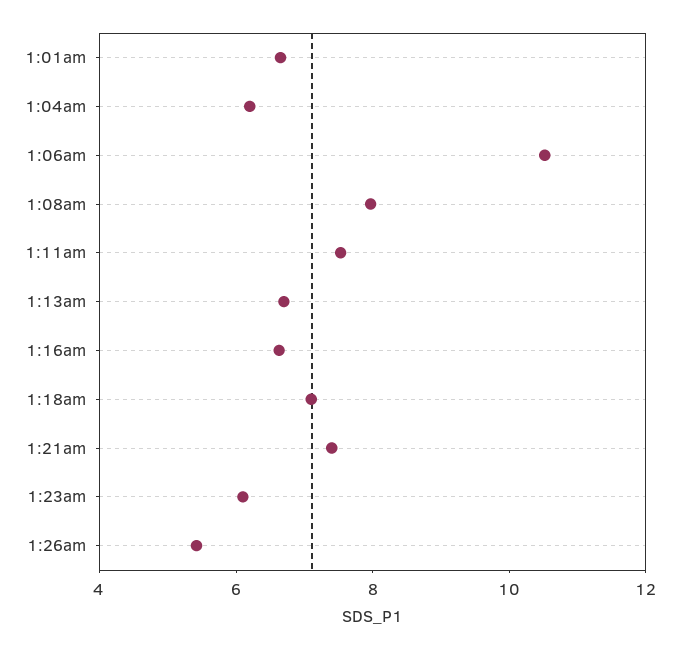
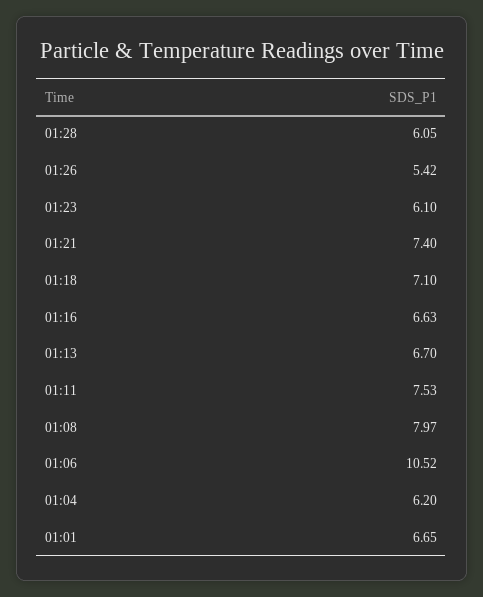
01:28: none -> 6.05

